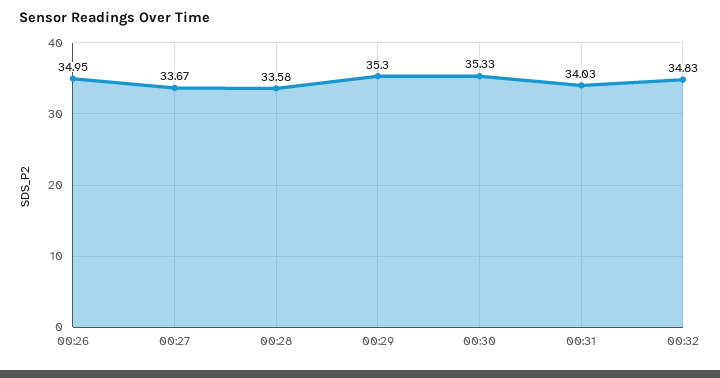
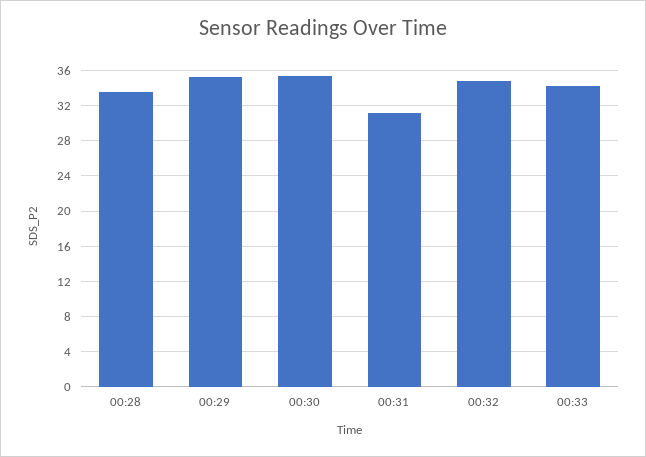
00:26: 34.95 -> none
00:27: 33.67 -> none
00:31: 34.03 -> 31
00:33: none -> 34

